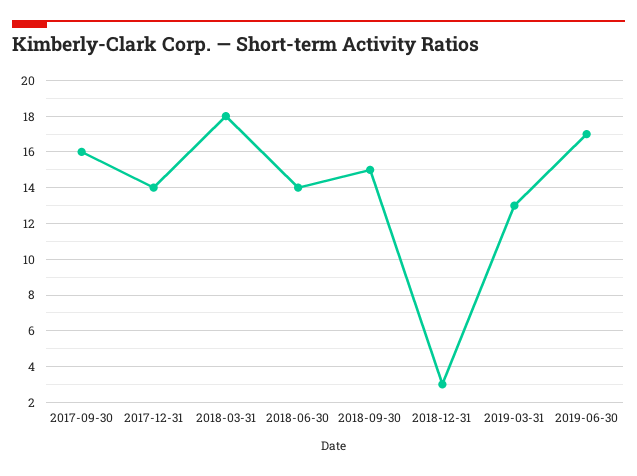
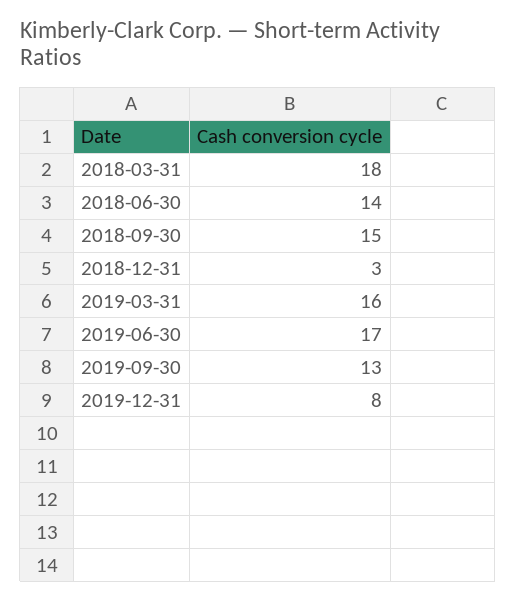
2017-09-30: 16 -> none
2017-12-31: 14 -> none
2019-03-31: 13 -> 16
2019-09-30: none -> 13
2019-12-31: none -> 8

